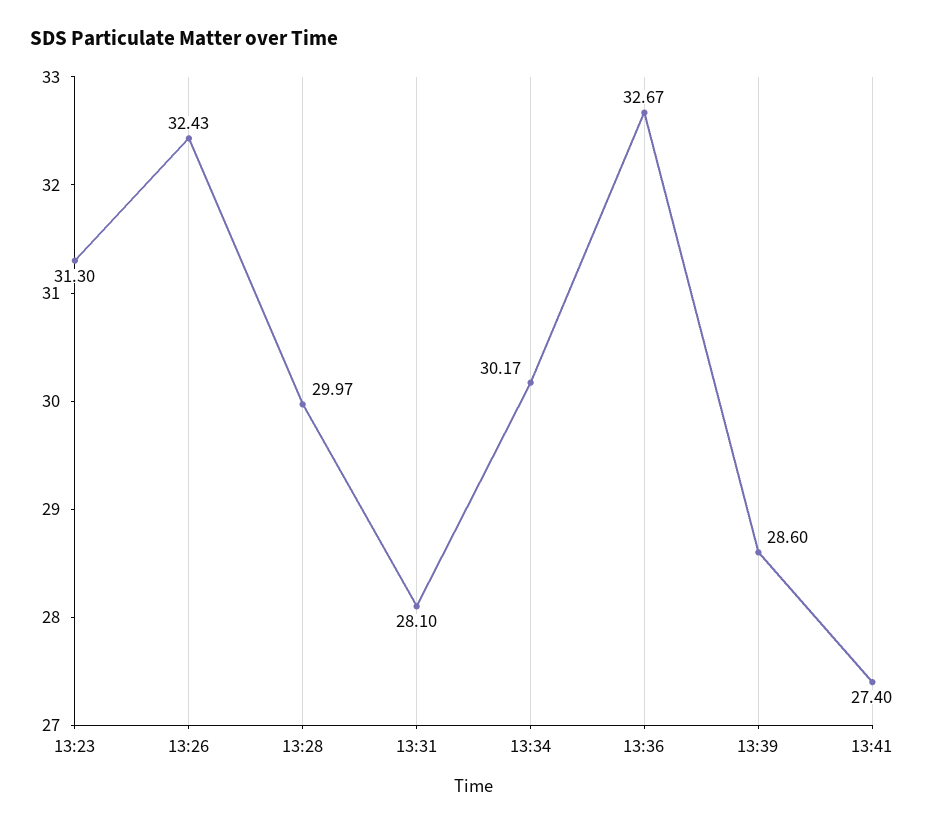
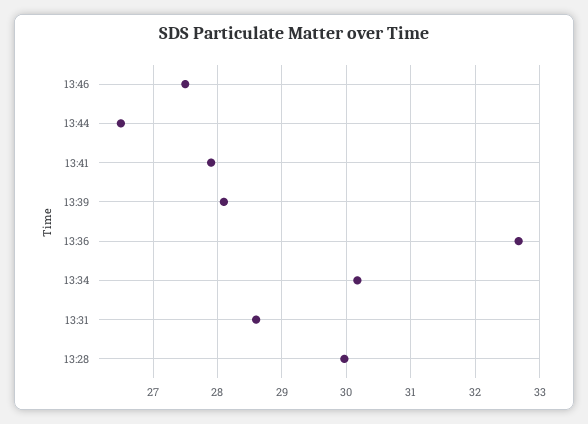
13:23: 31.3 -> none
13:26: 32.43 -> none
13:31: 28.1 -> 28.6
13:39: 28.6 -> 28.1
13:41: 27.4 -> 27.9
13:46: none -> 27.5
13:44: none -> 26.5

